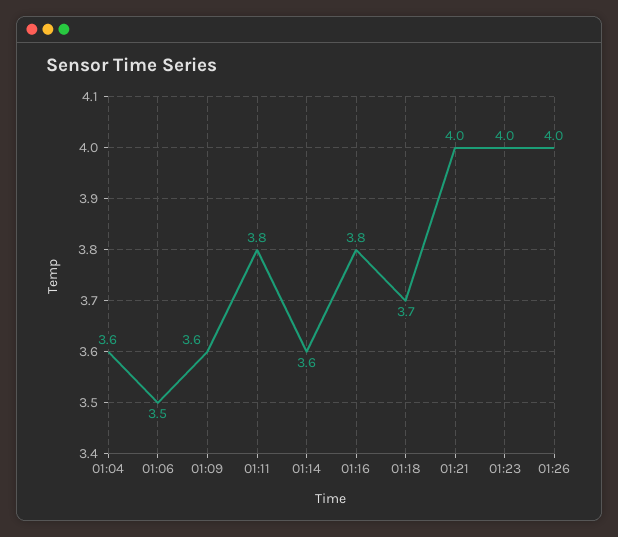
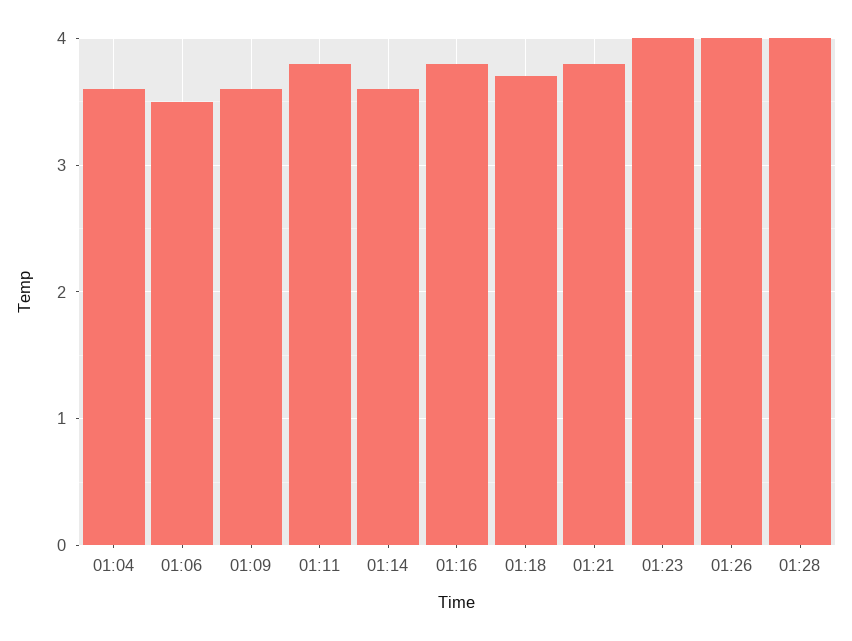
01:21: 4 -> 3.8
01:28: none -> 4

